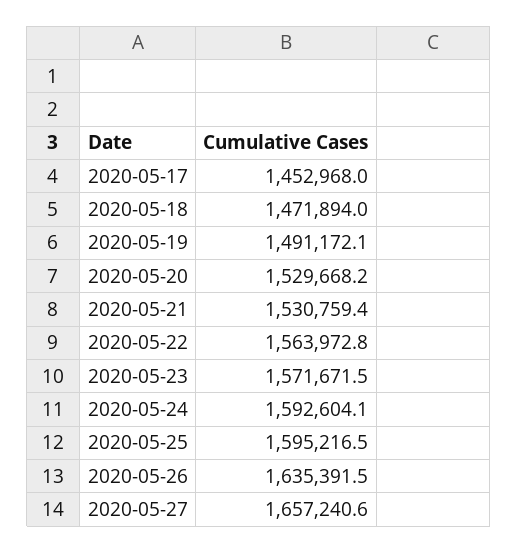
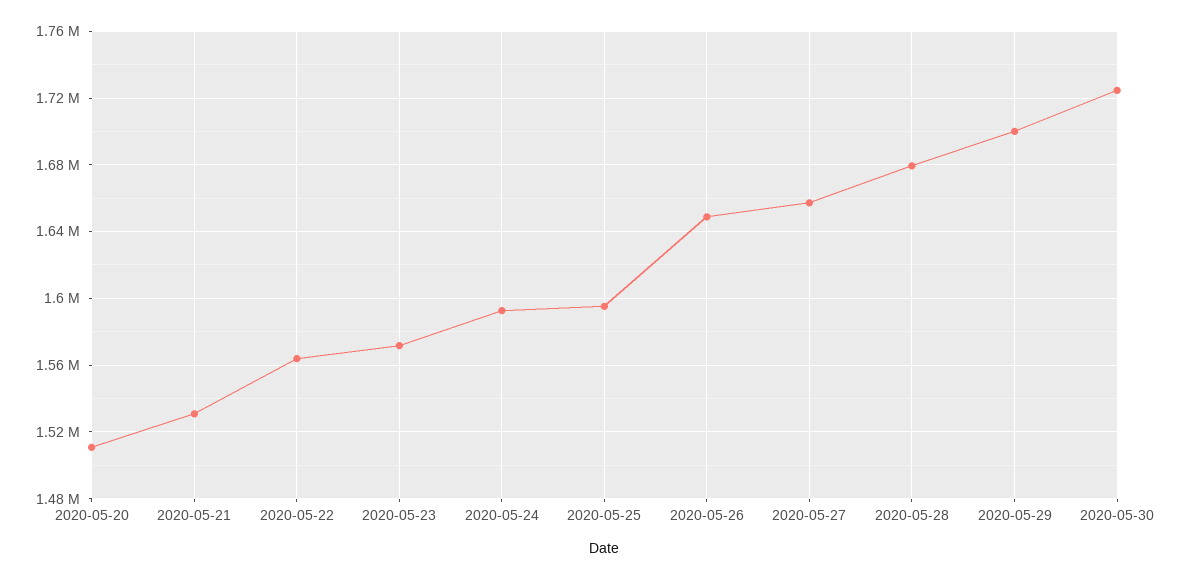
2020-05-17: 1452968 -> none
2020-05-18: 1471894 -> none
2020-05-19: 1491172.1 -> none
2020-05-20: 1529668.2 -> 1510000
2020-05-26: 1635391.5 -> 1650000
2020-05-28: none -> 1680000
2020-05-29: none -> 1700000
2020-05-30: none -> 1725000

